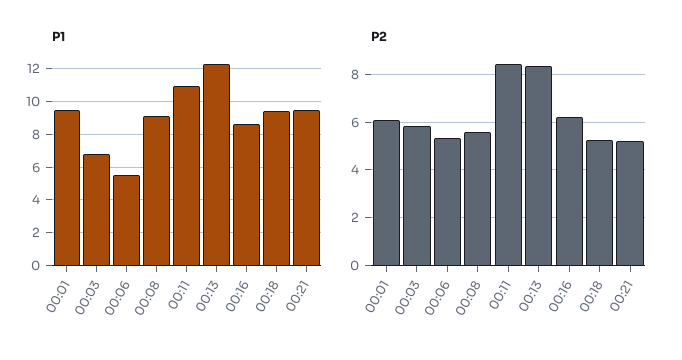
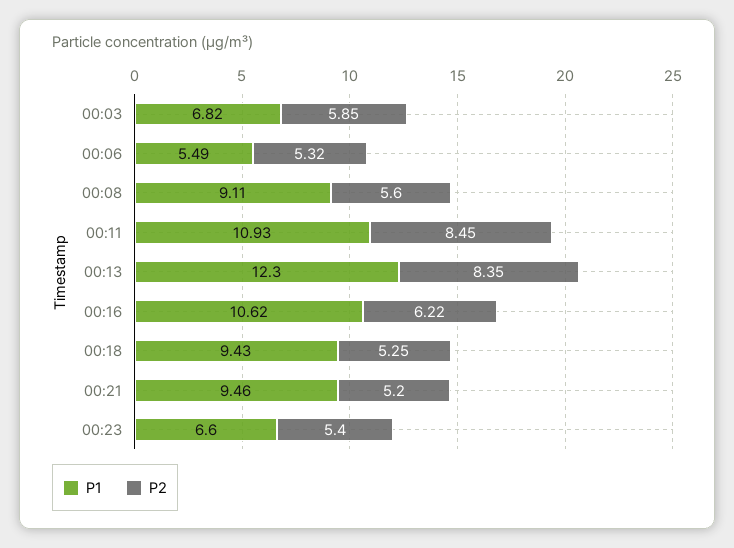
P1, 00:01: 9.5 -> none
P1, 00:16: 8.5 -> 10.62
P2, 00:01: 6 -> none
P1, 00:23: none -> 6.6
P2, 00:23: none -> 5.4

